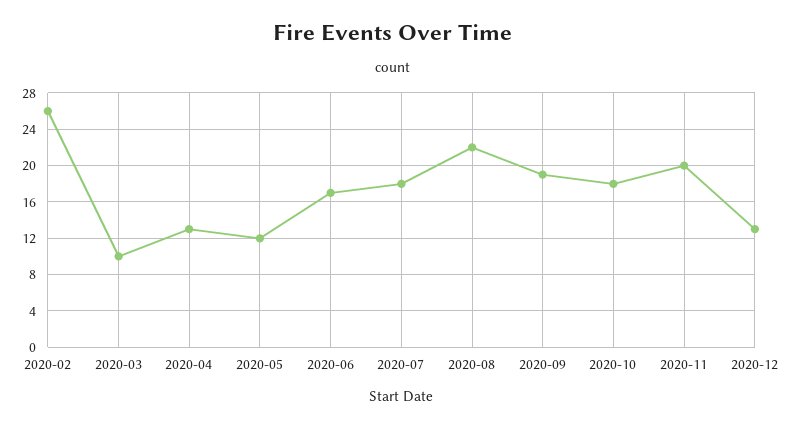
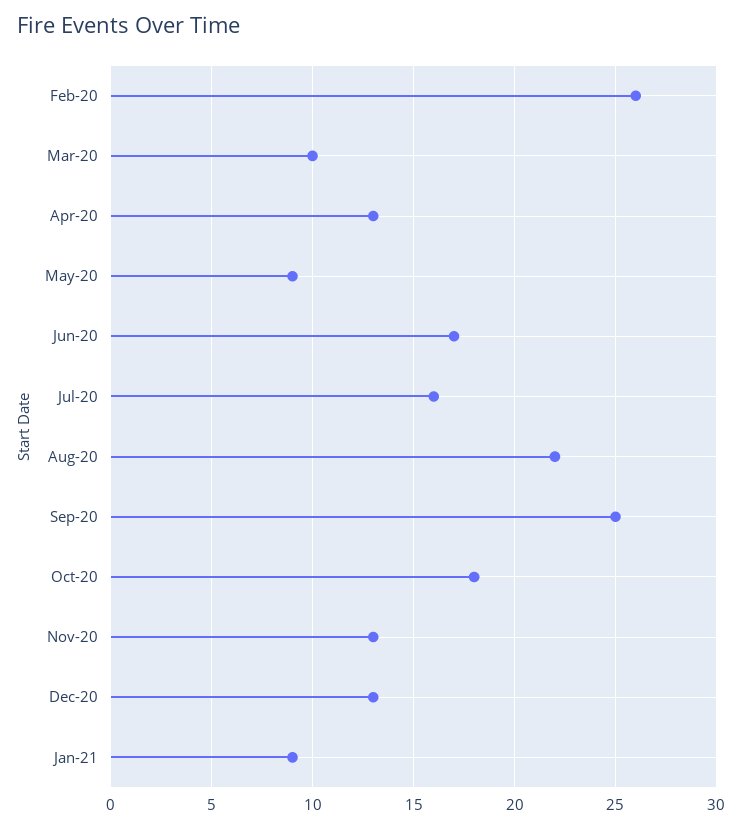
2020-05: 12 -> 9
2020-07: 18 -> 16
2020-09: 19 -> 25
2020-11: 20 -> 13
Jan-21: none -> 9

